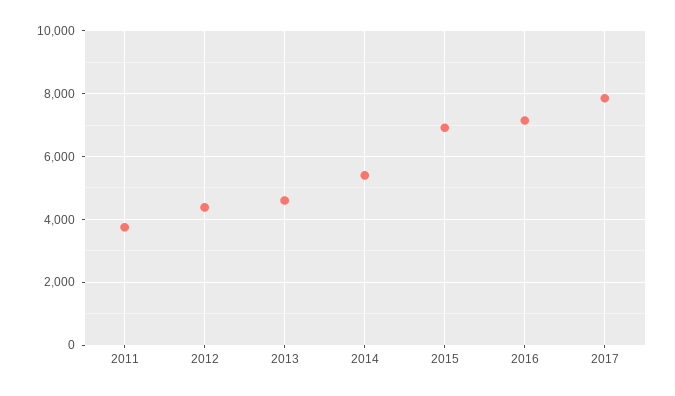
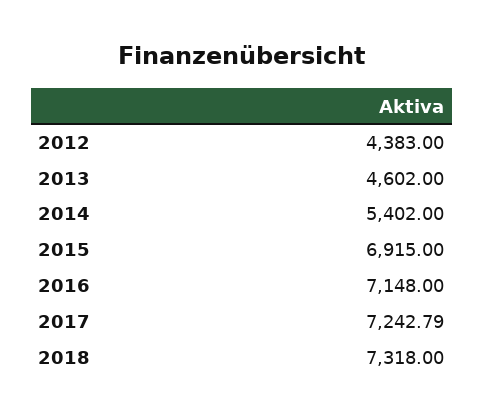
2011: 3800 -> none
2017: 7800 -> 7242.79
2018: none -> 7318

